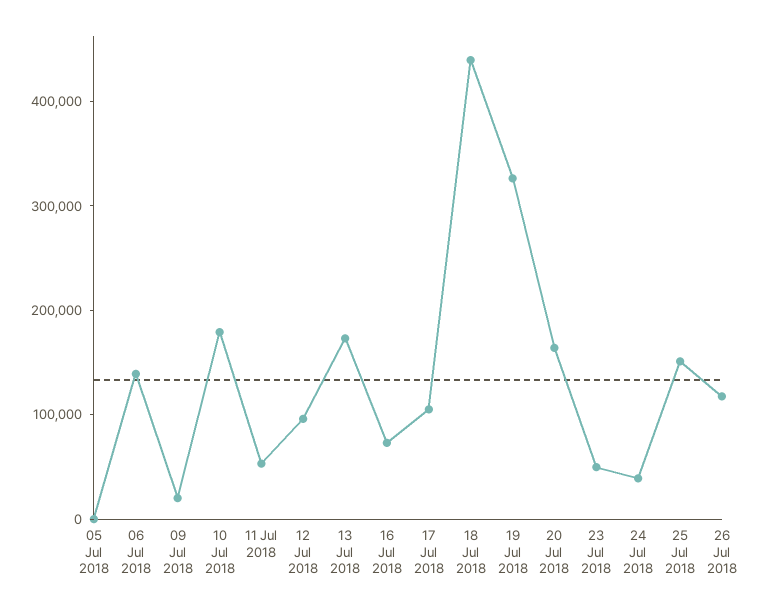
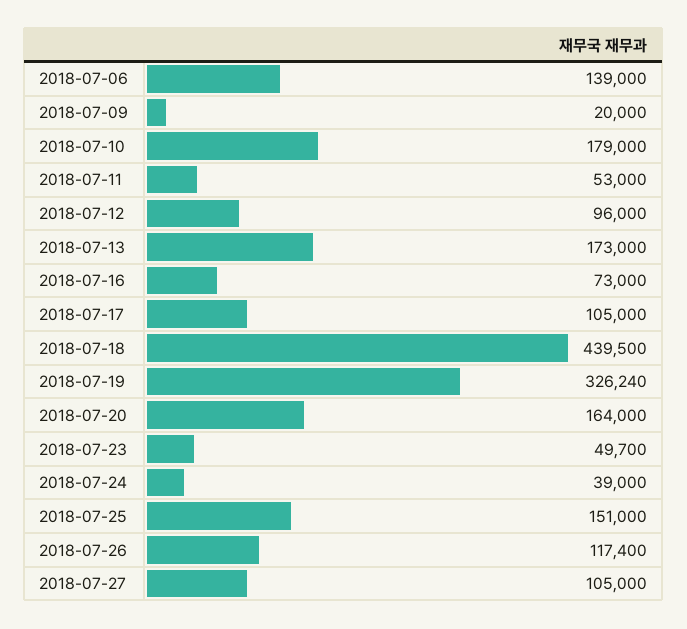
05 Jul 2018: 0 -> none
2018-07-27: none -> 105000

